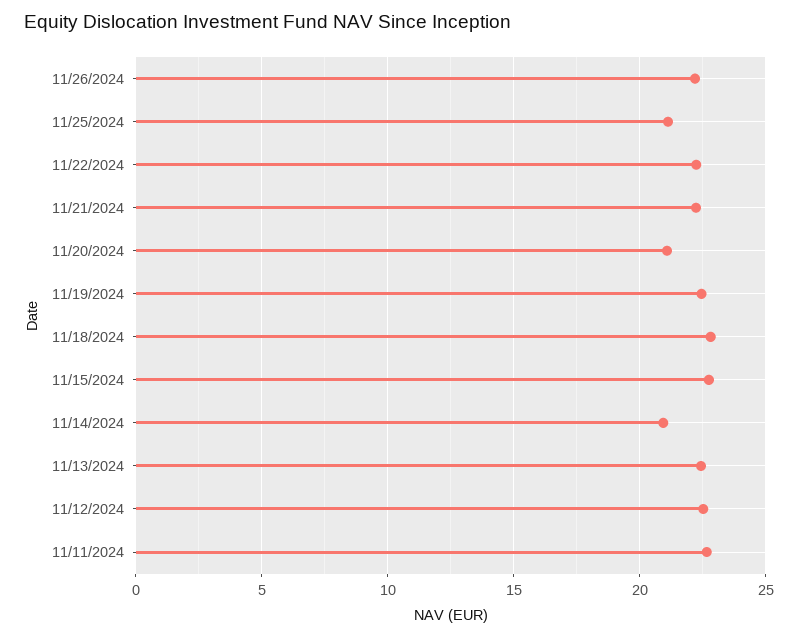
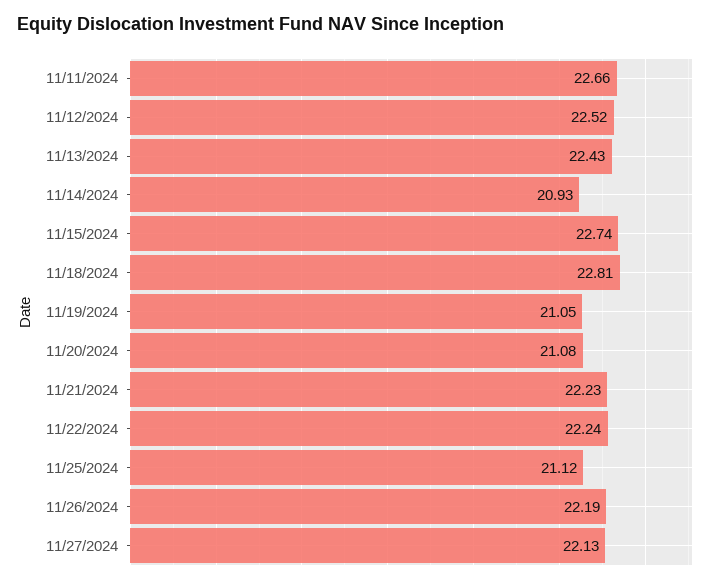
11/19/2024: 22.5 -> 21.05
11/27/2024: none -> 22.13

